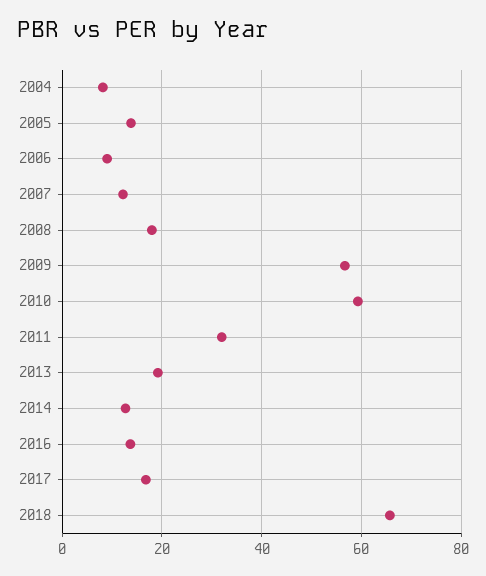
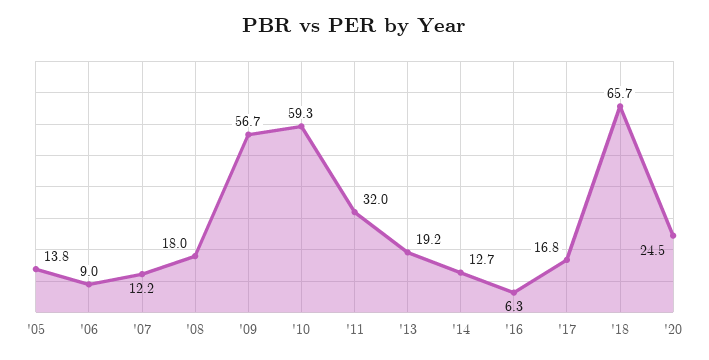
2004: 8 -> none
2016: 14 -> 6.3
'20: none -> 24.5

